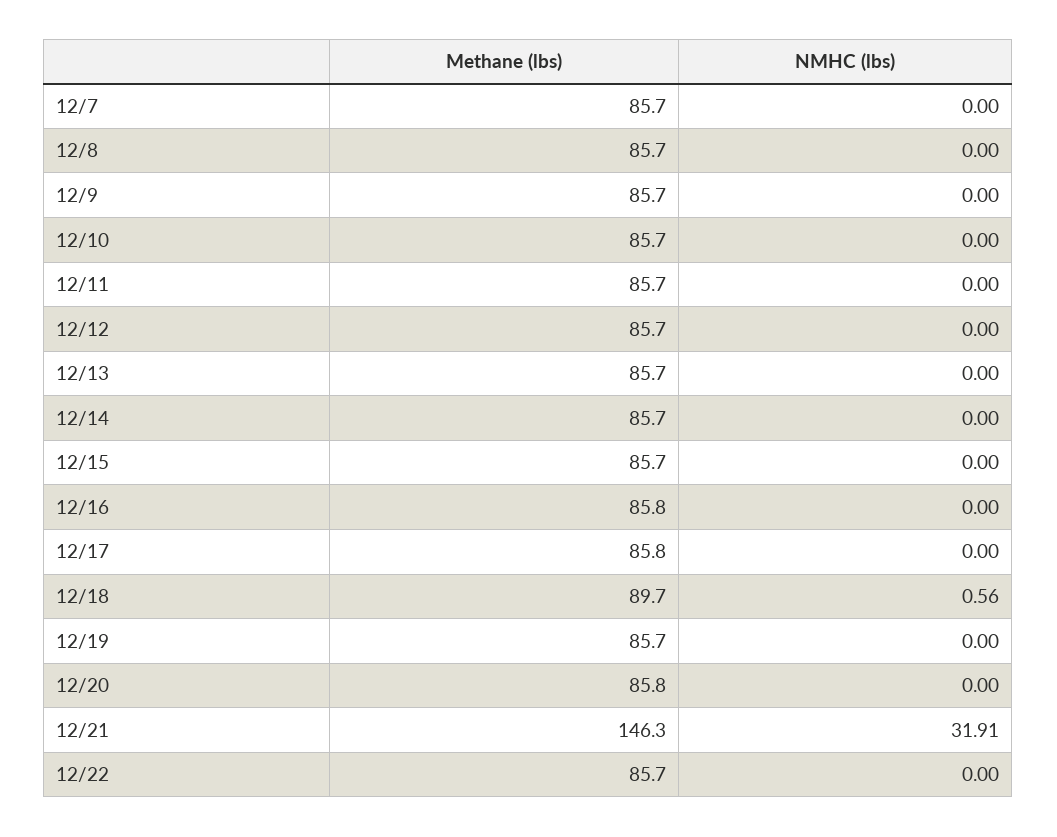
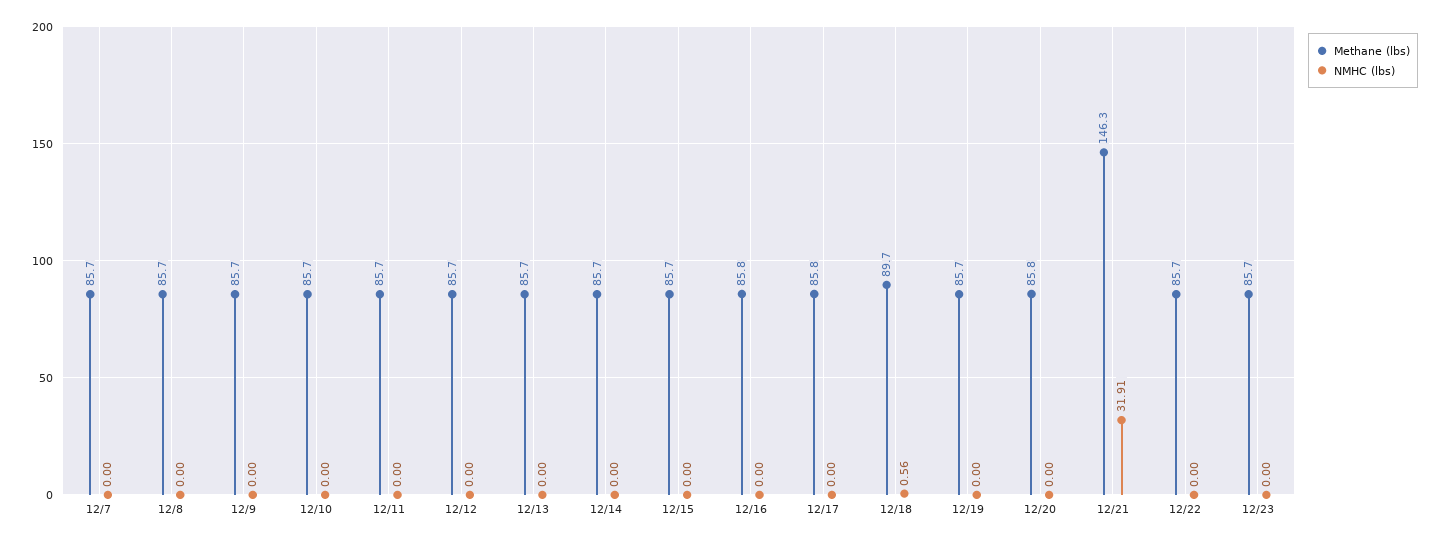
Methane (lbs), 12/23: none -> 85.7
NMHC (lbs), 12/23: none -> 0

